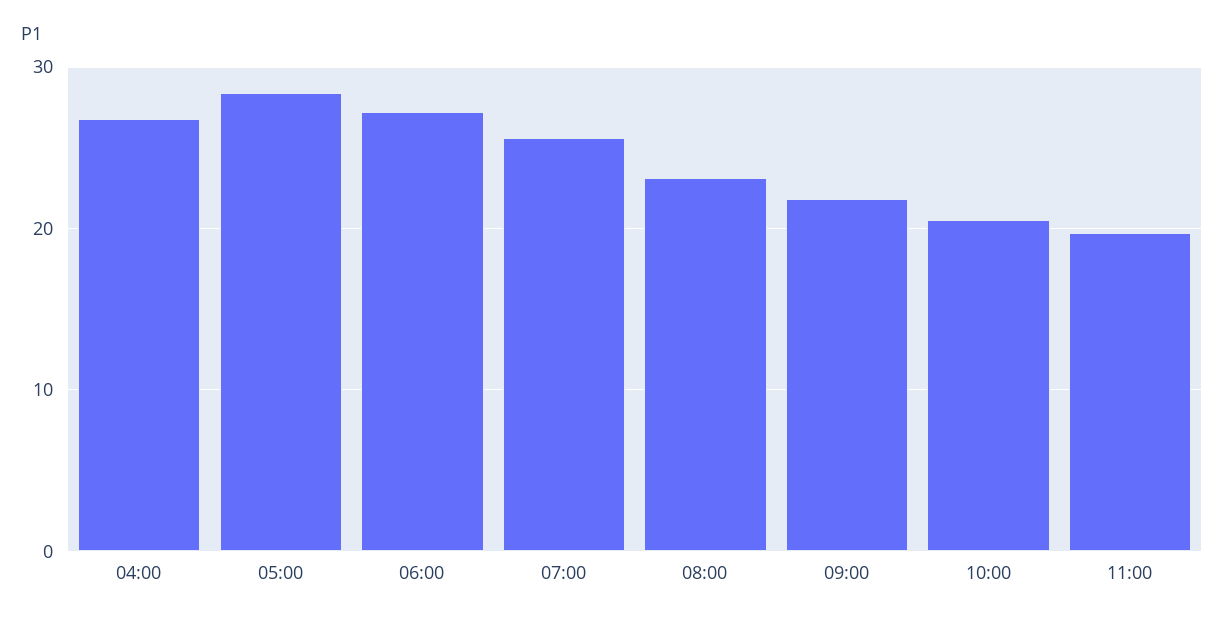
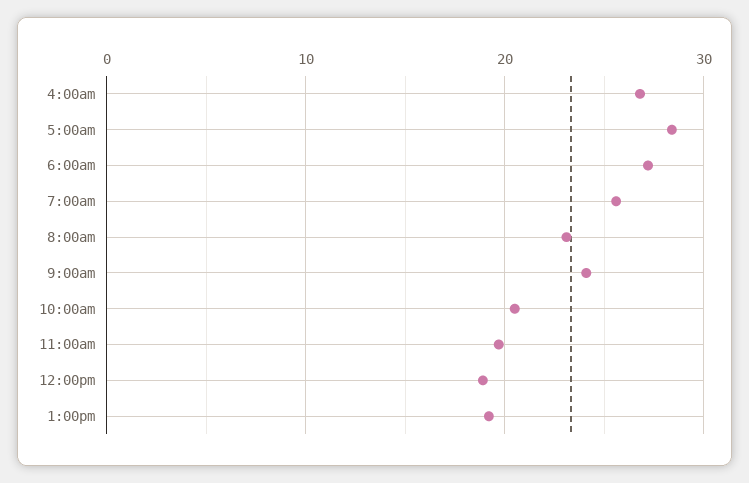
09:00: 22 -> 24
12:00pm: none -> 19
1:00pm: none -> 19

